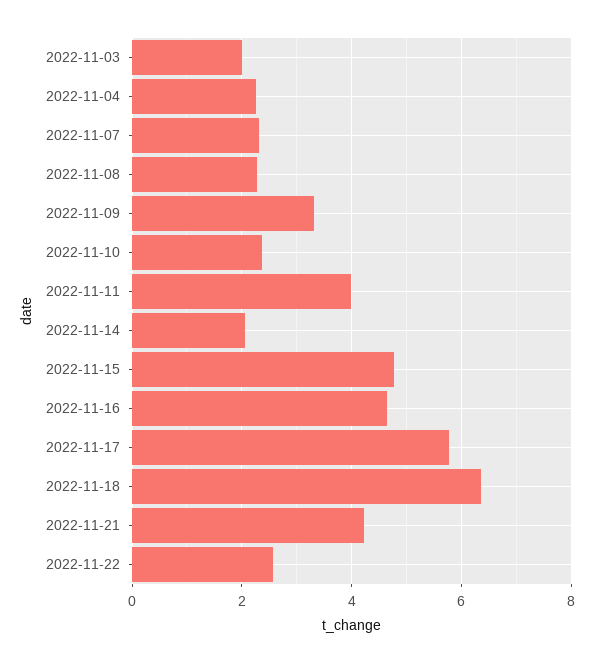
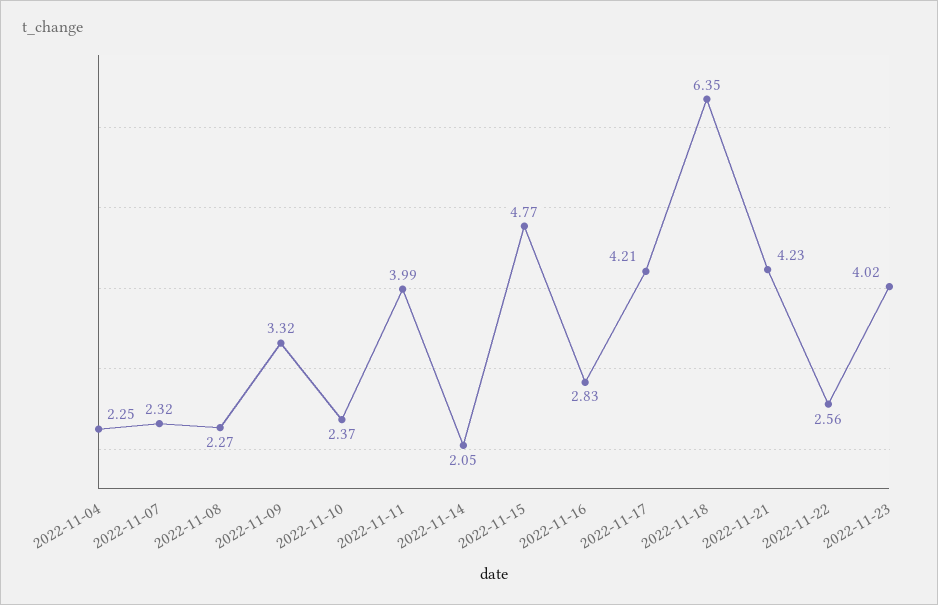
2022-11-03: 2 -> none
2022-11-16: 4.6 -> 2.83
2022-11-17: 5.8 -> 4.21
2022-11-23: none -> 4.02

